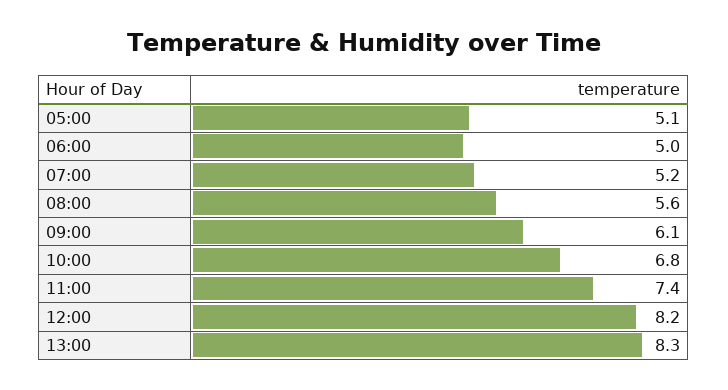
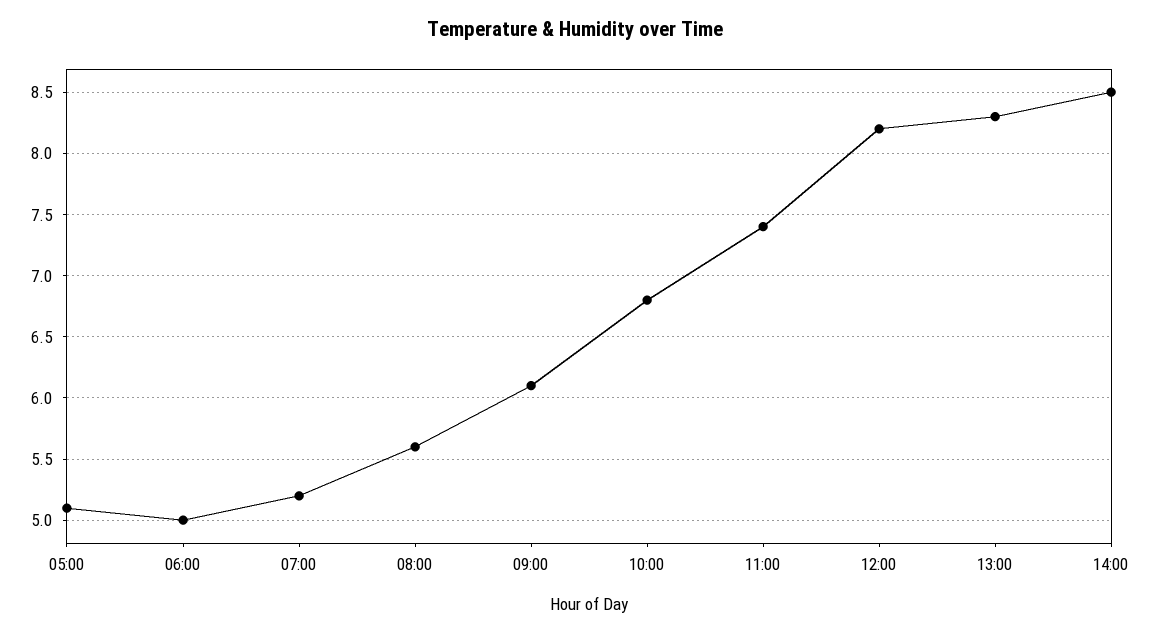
14:00: none -> 8.5

